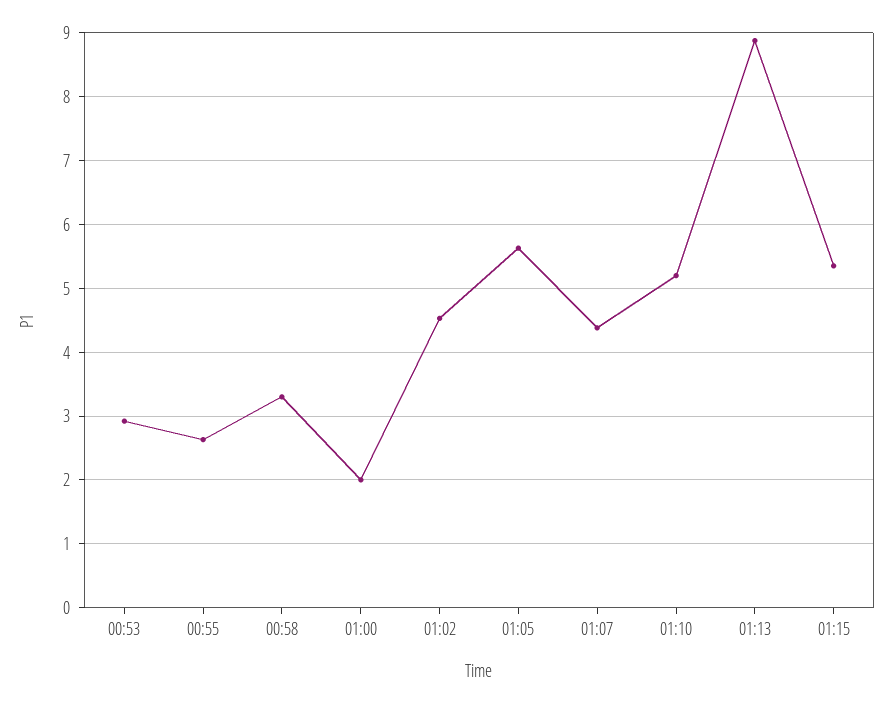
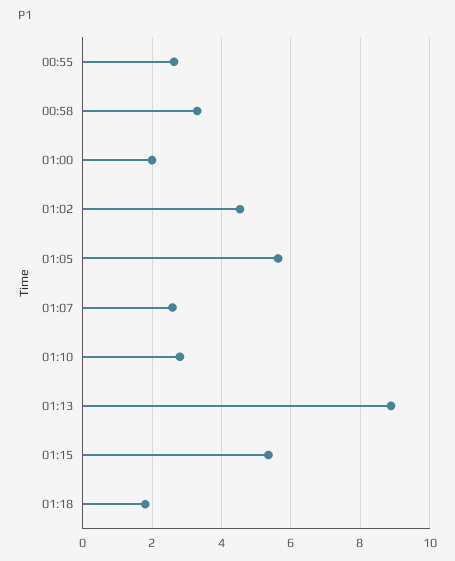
00:53: 2.9 -> none
01:07: 4.4 -> 2.6
01:10: 5.2 -> 2.8
01:18: none -> 1.8

